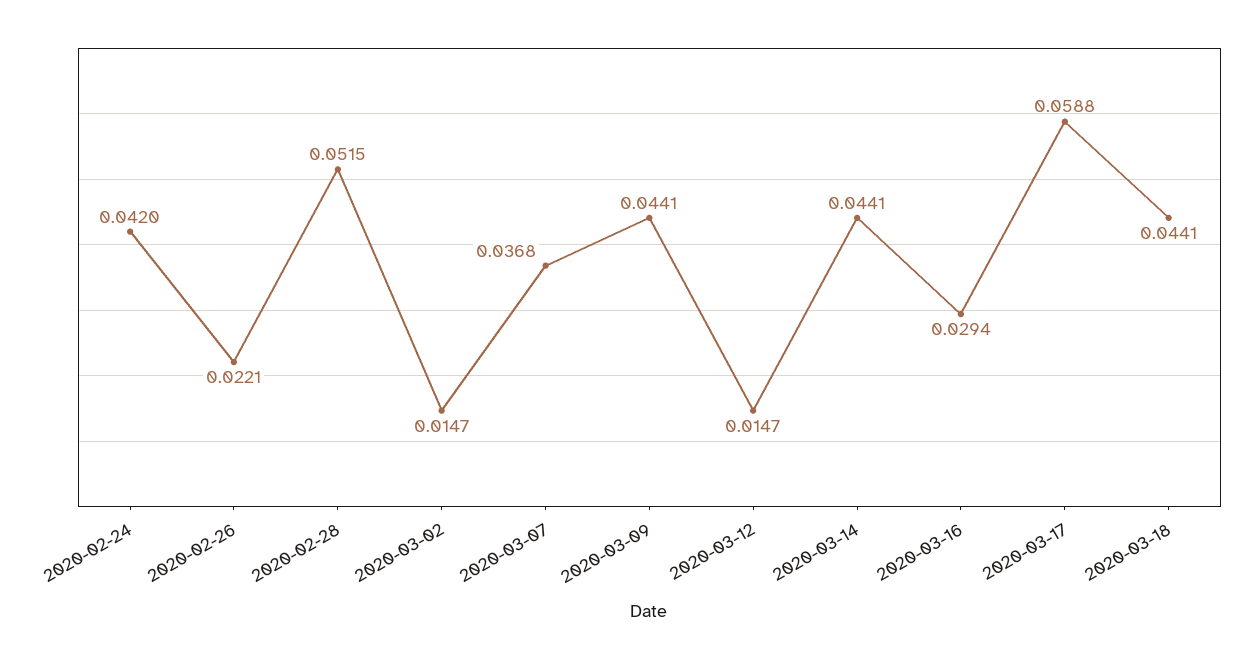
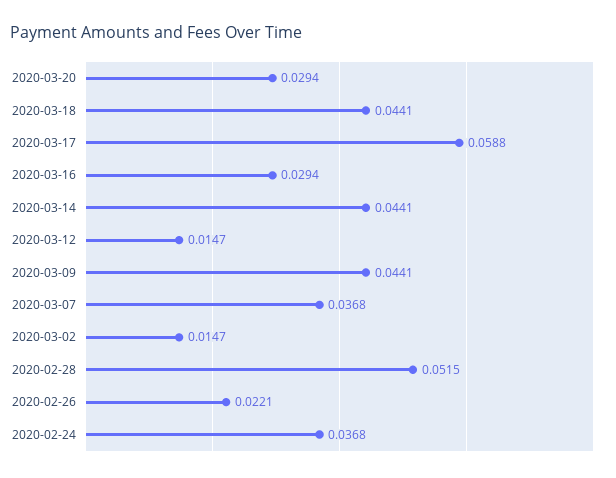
2020-02-24: 0.042 -> 0.0368
2020-03-20: none -> 0.0294

